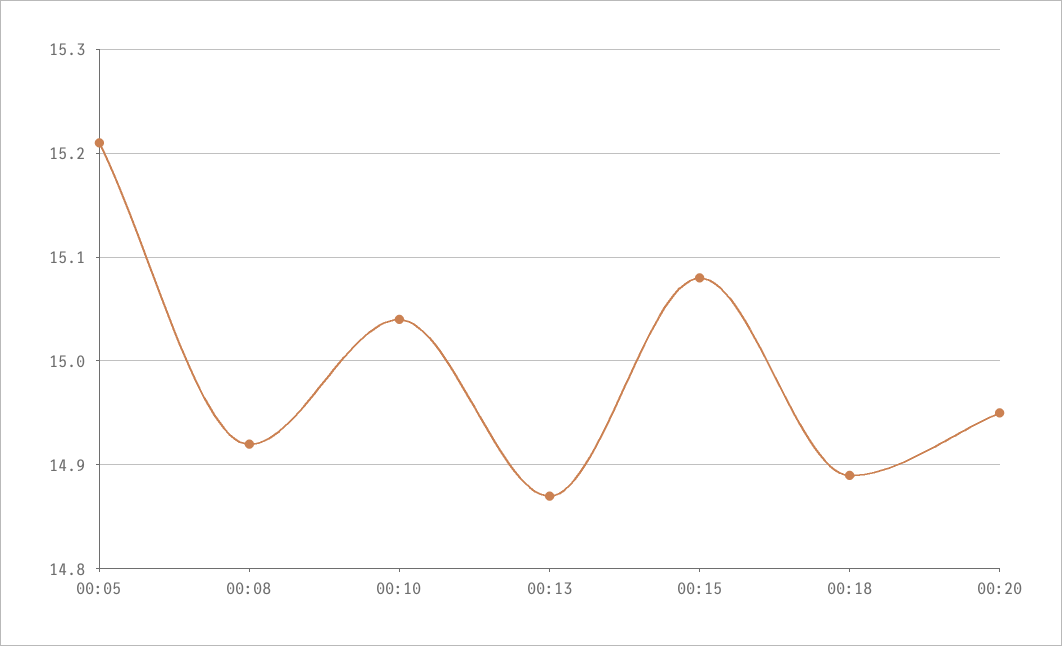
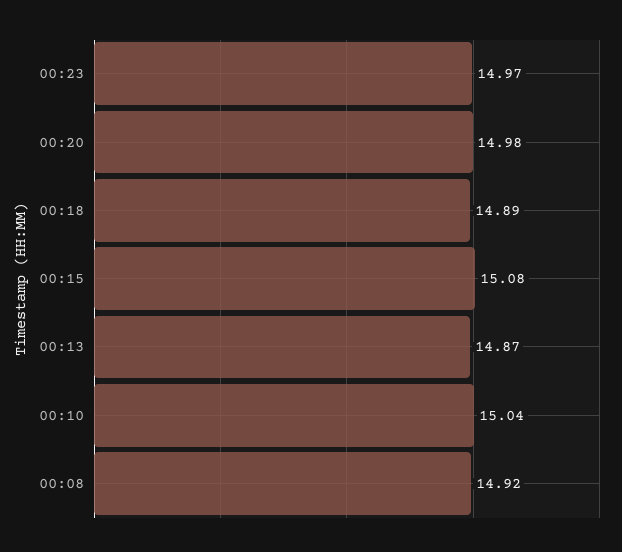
00:05: 15.21 -> none
00:20: 14.95 -> 14.98
00:23: none -> 14.97

